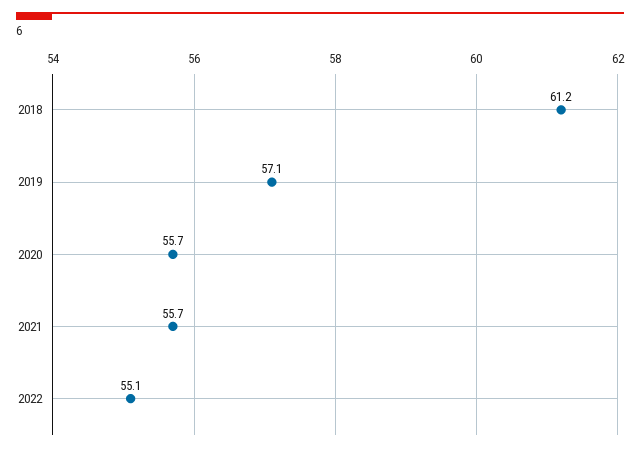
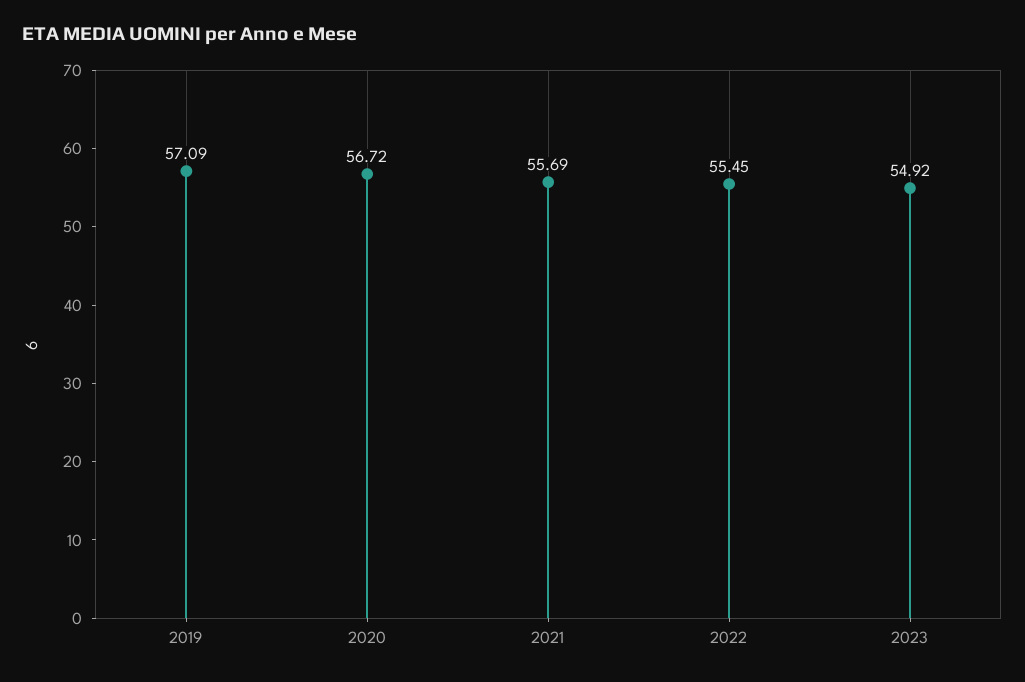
2018: 61.2 -> none
2020: 55.7 -> 56.72
2022: 55.1 -> 55.45
2023: none -> 54.92

